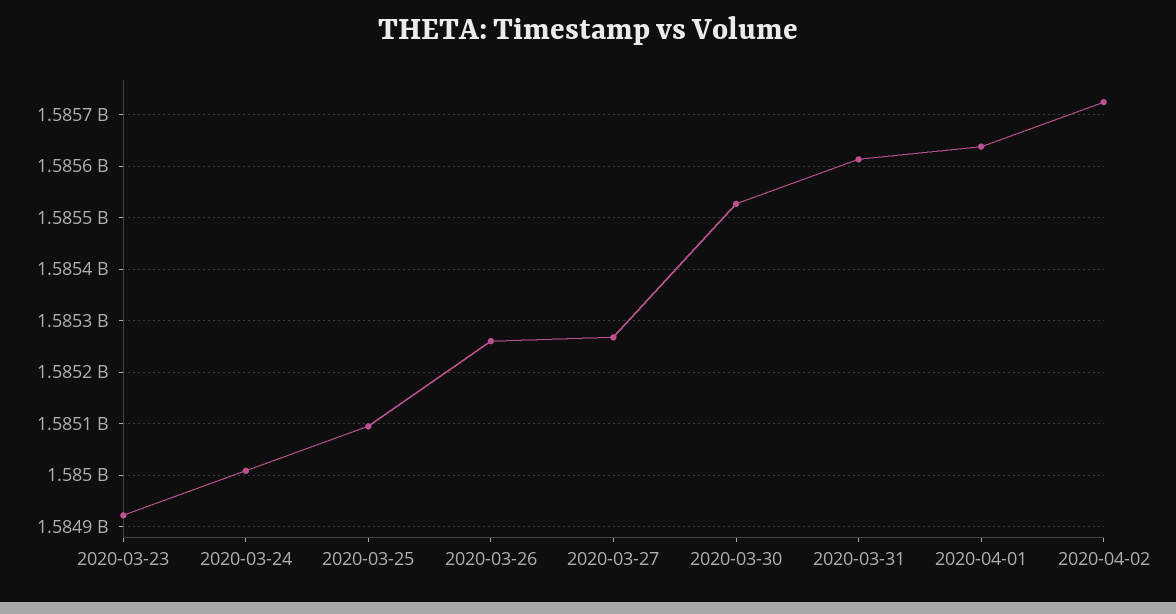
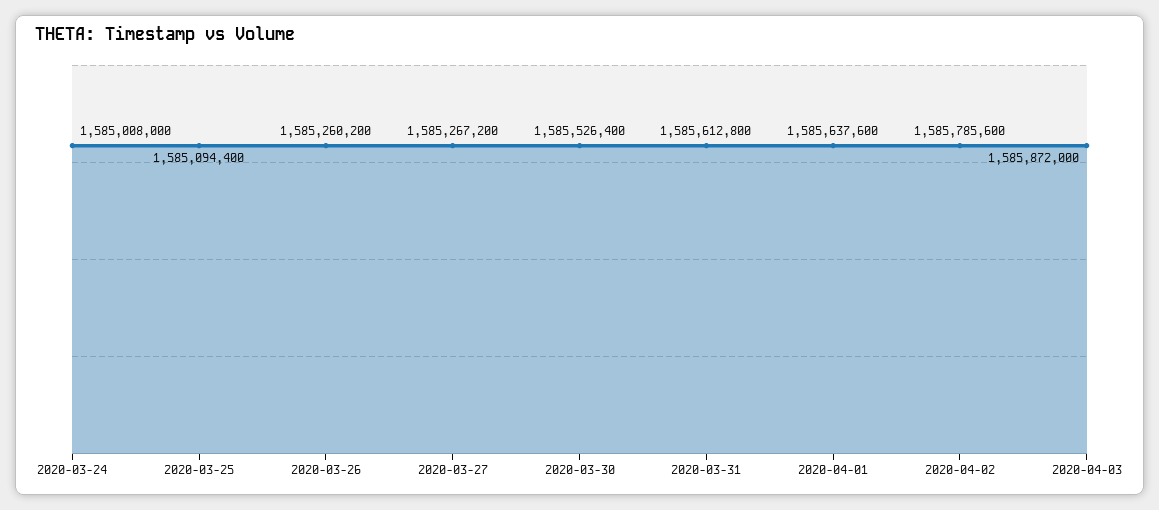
2020-03-23: 1584920000 -> none
2020-04-02: 1585720000 -> 1585785600
2020-04-03: none -> 1585872000

